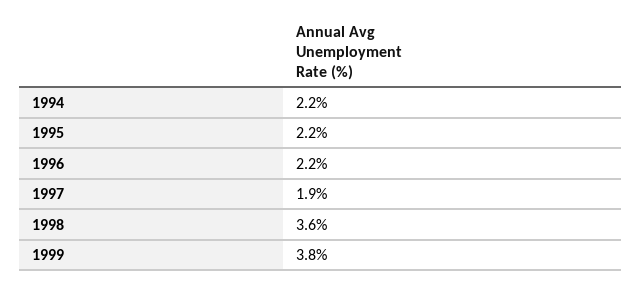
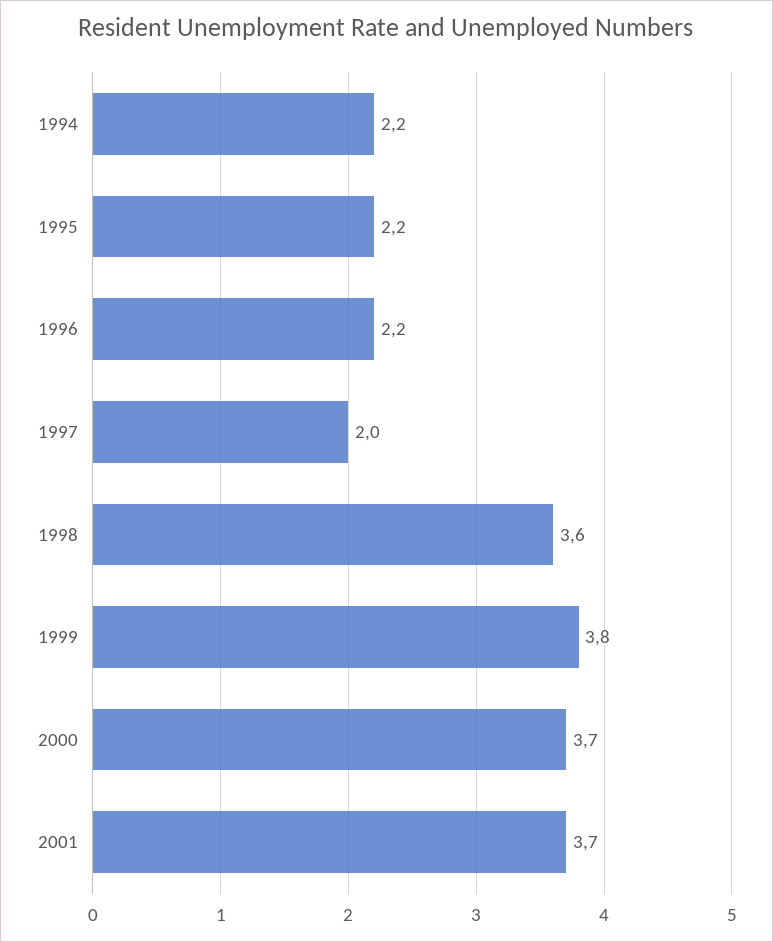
1997: 1.9 -> 2
2000: none -> 3.7
2001: none -> 3.7

